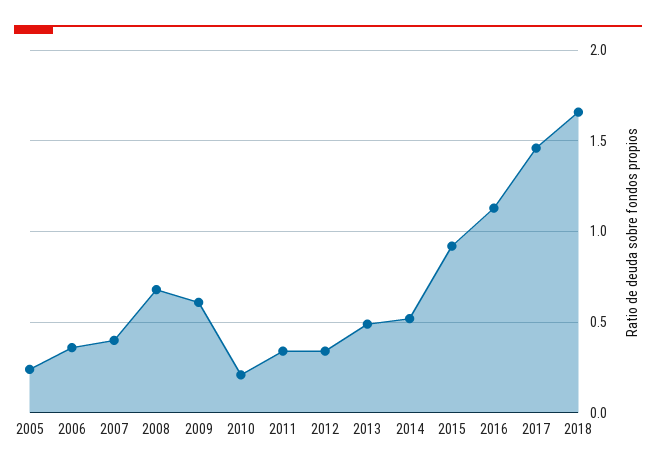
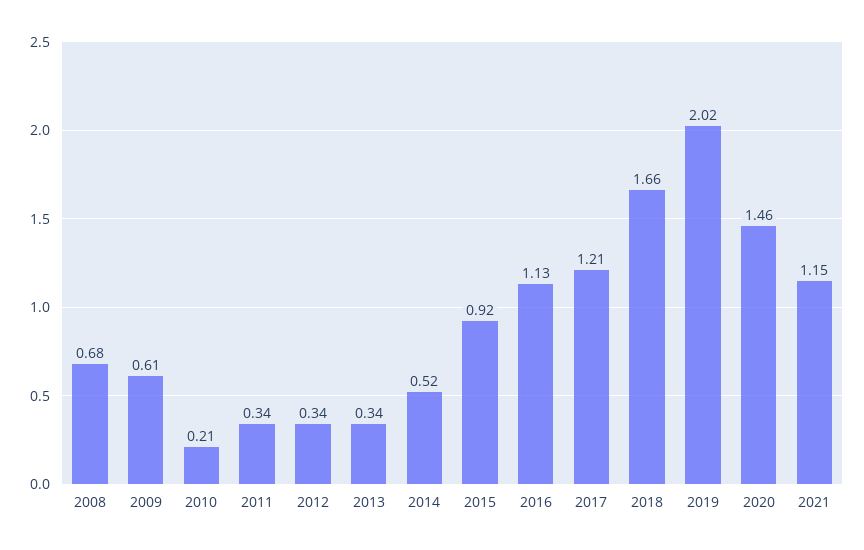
2005: 0.25 -> none
2006: 0.35 -> none
2007: 0.4 -> none
2013: 0.5 -> 0.34
2017: 1.45 -> 1.21
2019: none -> 2.02
2020: none -> 1.46
2021: none -> 1.15

